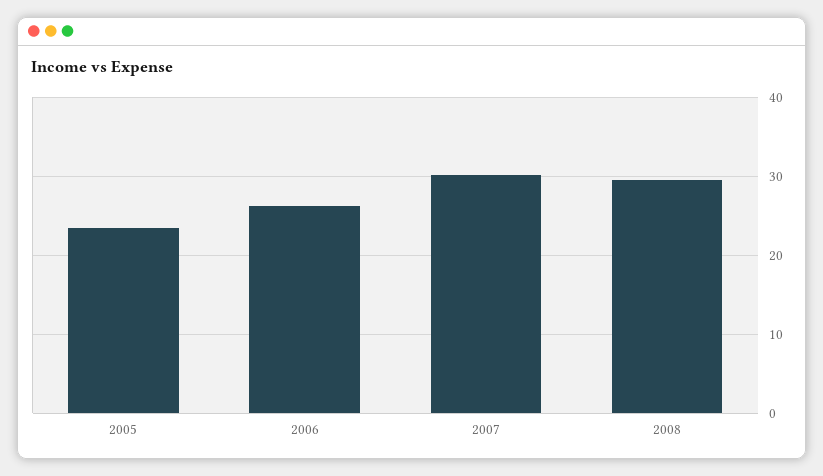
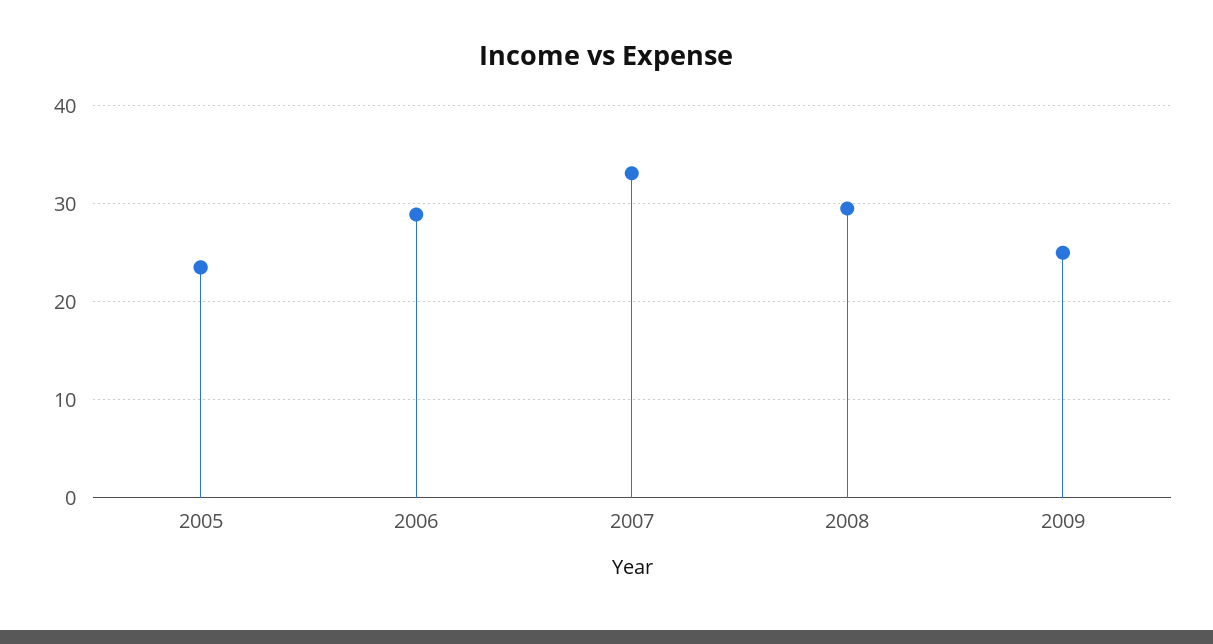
2006: 26 -> 29
2007: 30 -> 33
2009: none -> 25

